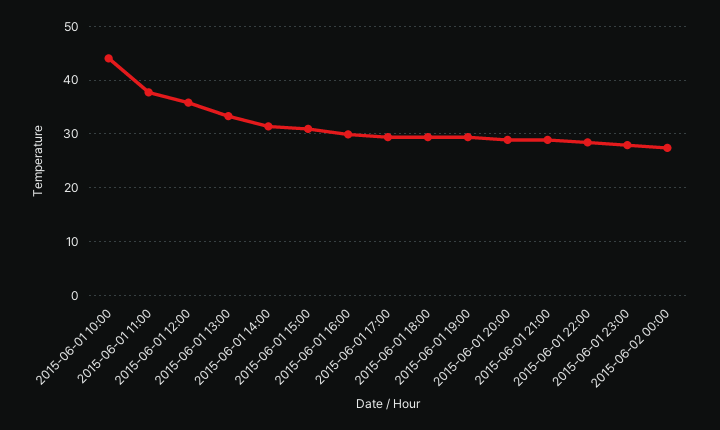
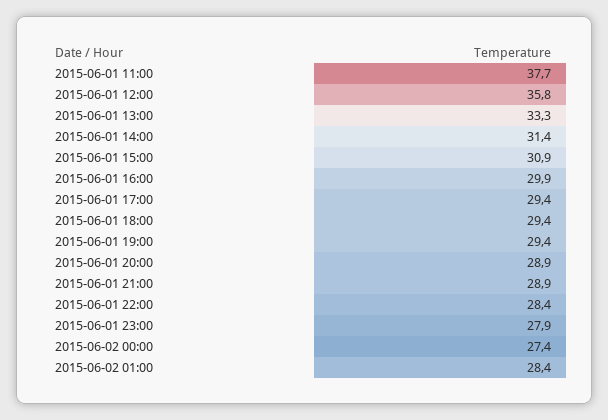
2015-06-01 10:00: 44 -> none
2015-06-02 01:00: none -> 28.4

